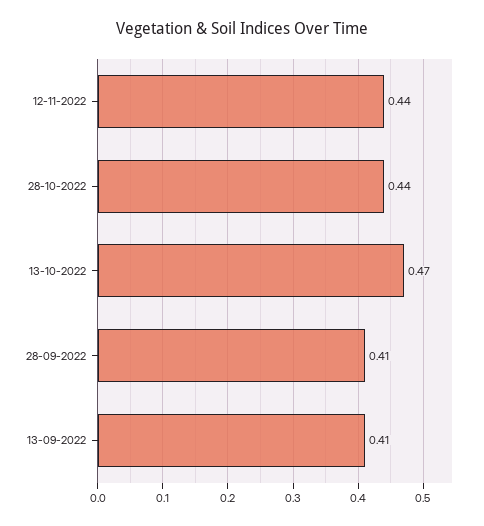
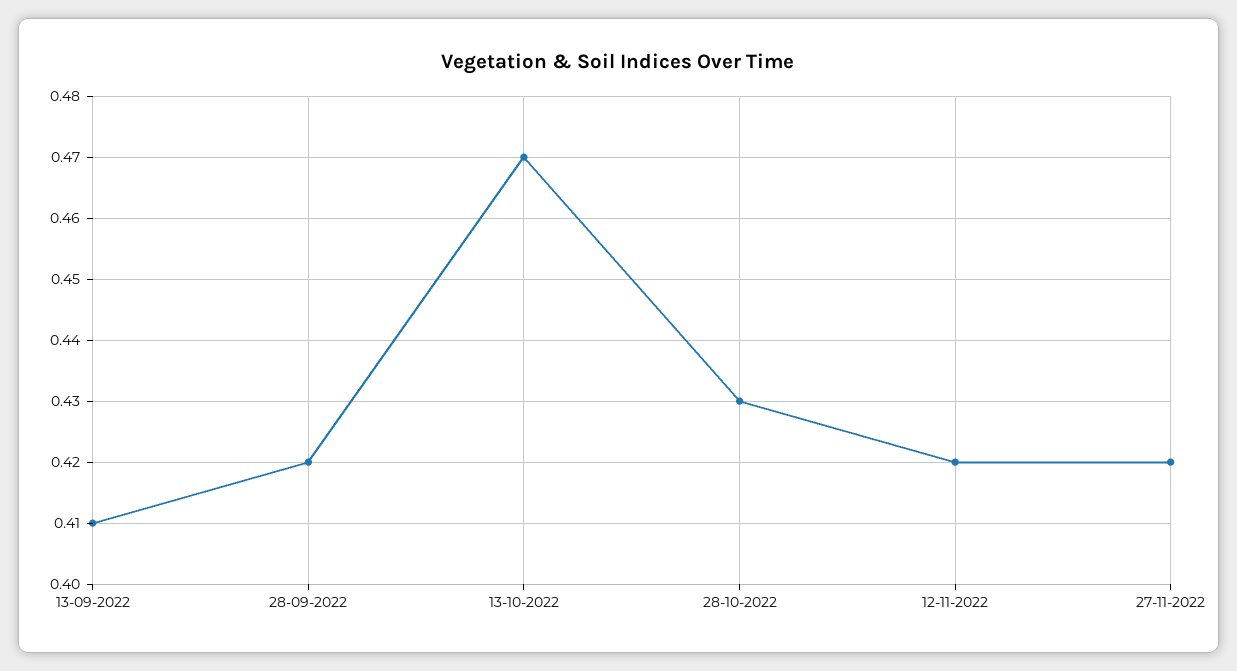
12-11-2022: 0.44 -> 0.42
28-10-2022: 0.44 -> 0.43
28-09-2022: 0.41 -> 0.42
27-11-2022: none -> 0.42

